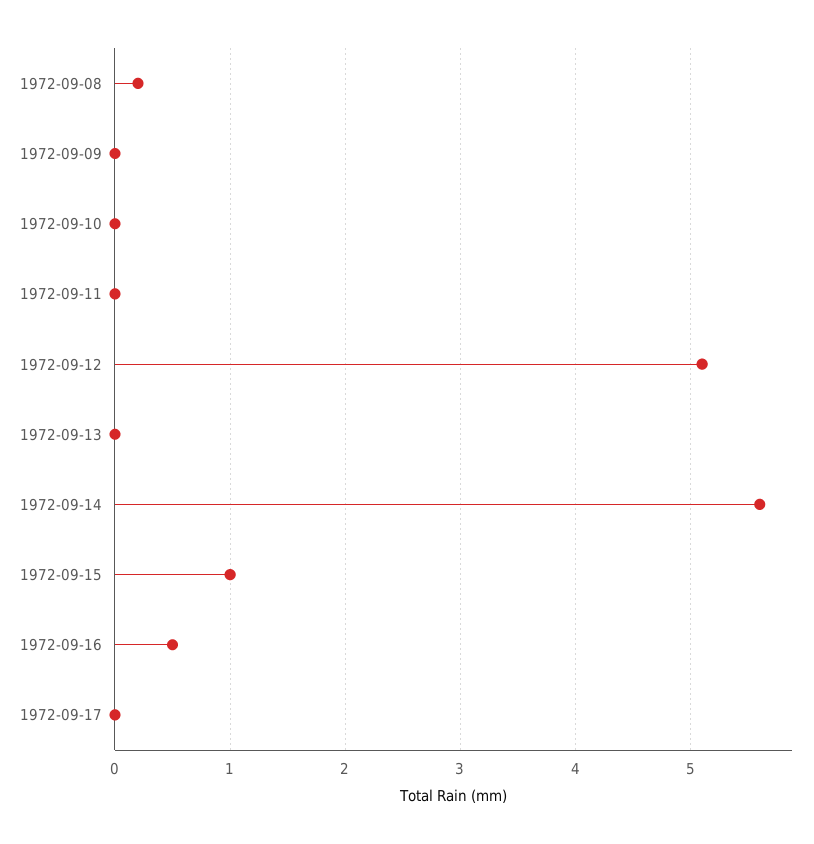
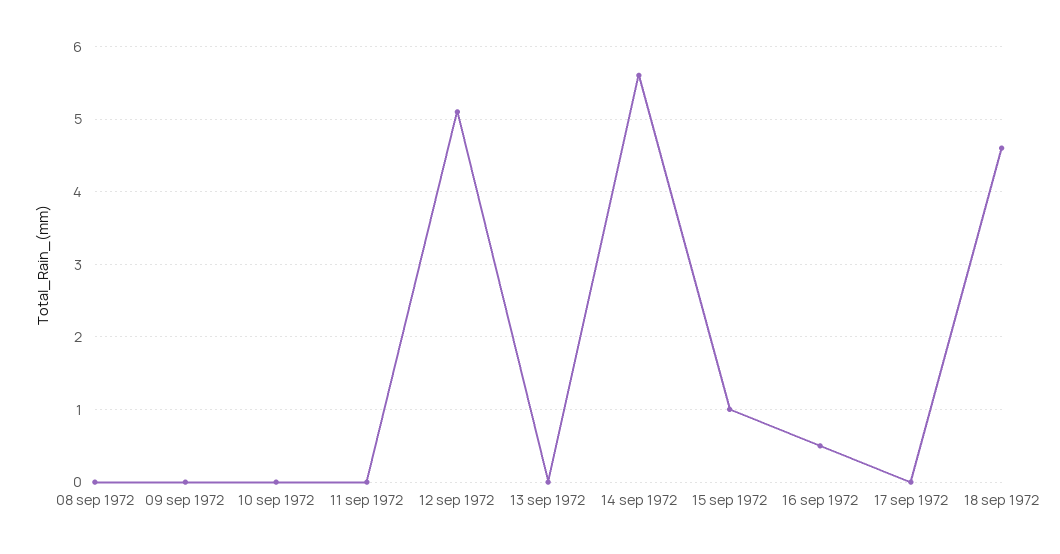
1972-09-08: 0.2 -> 0
18 sep 1972: none -> 4.6

